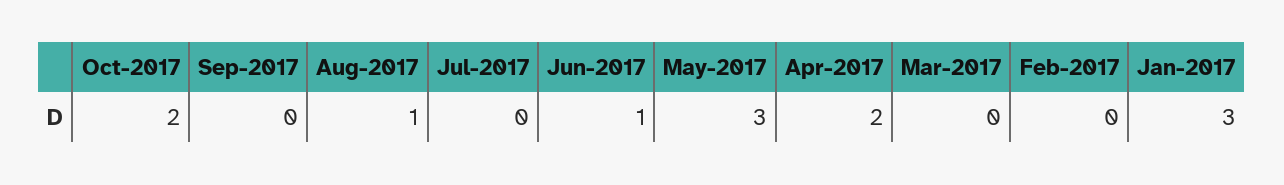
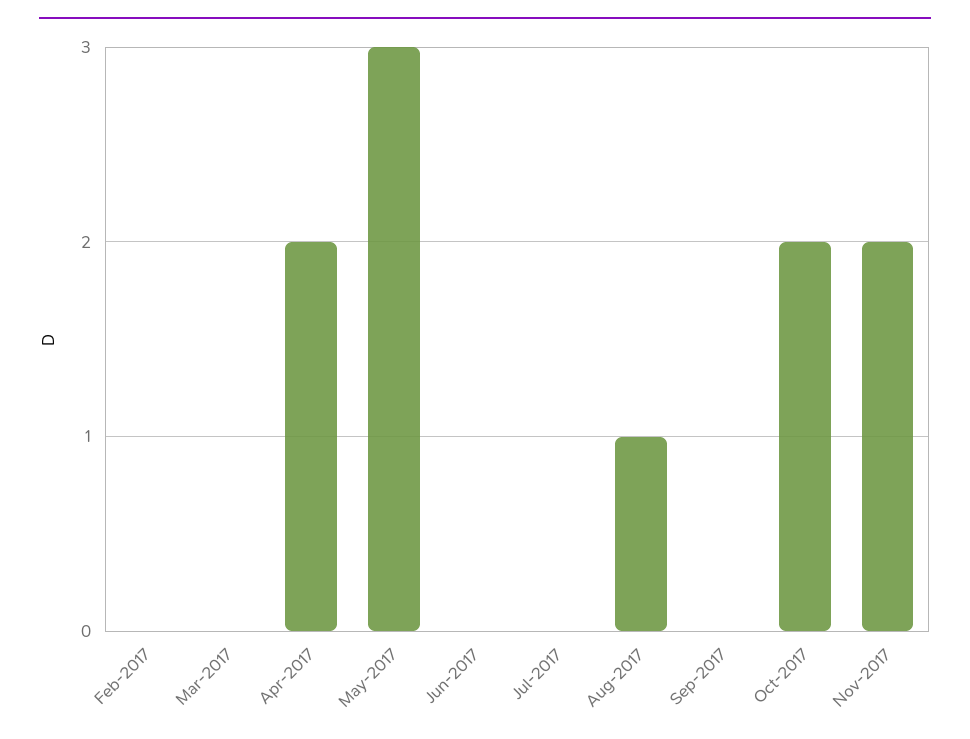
Jun-2017: 1 -> 0
Jan-2017: 3 -> none
Nov-2017: none -> 2

